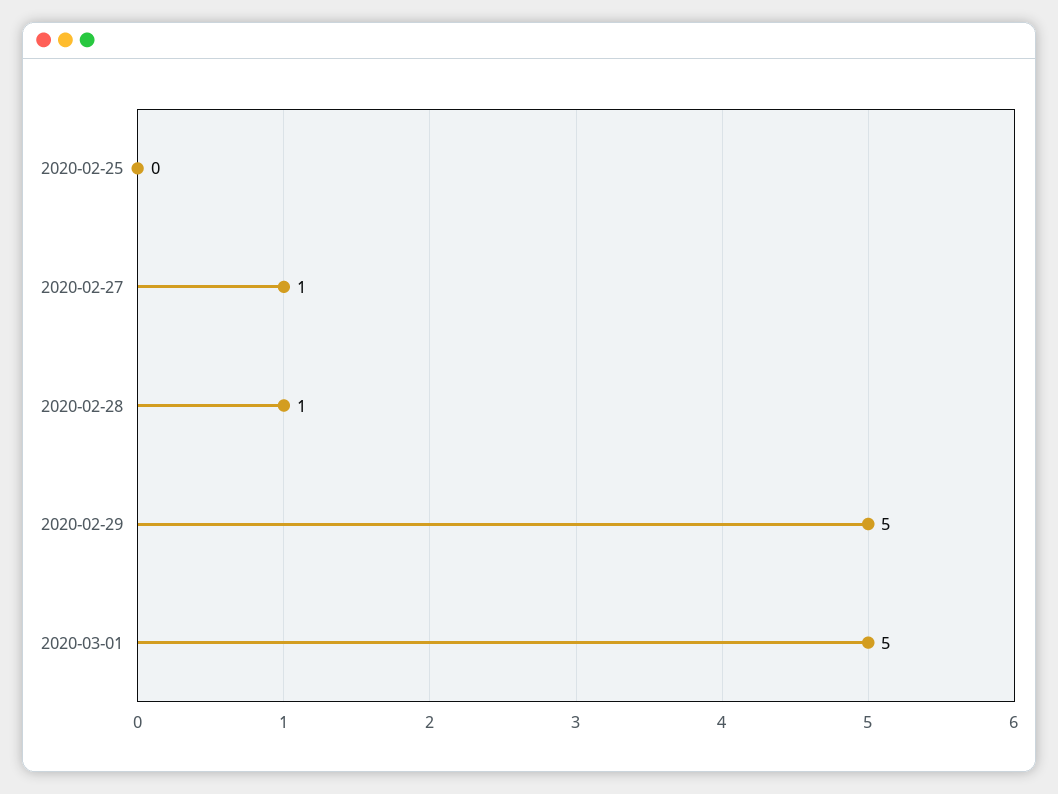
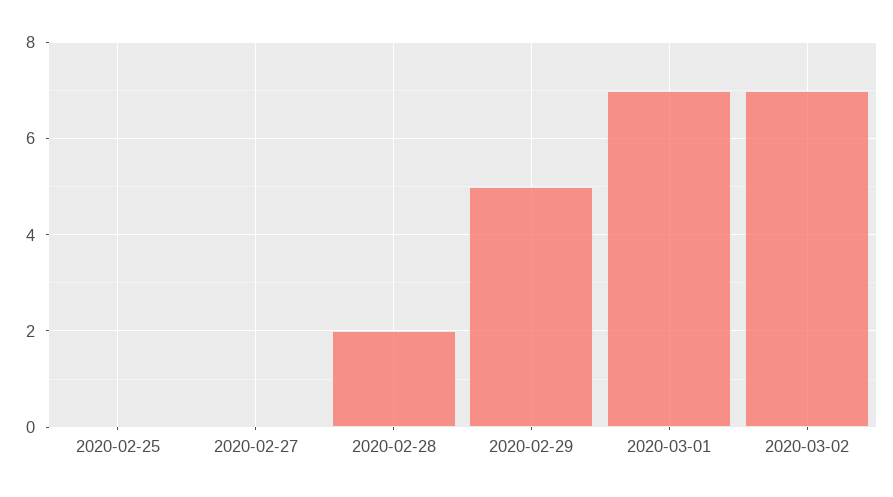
2020-02-27: 1 -> 0
2020-02-28: 1 -> 2
2020-03-01: 5 -> 7
2020-03-02: none -> 7

